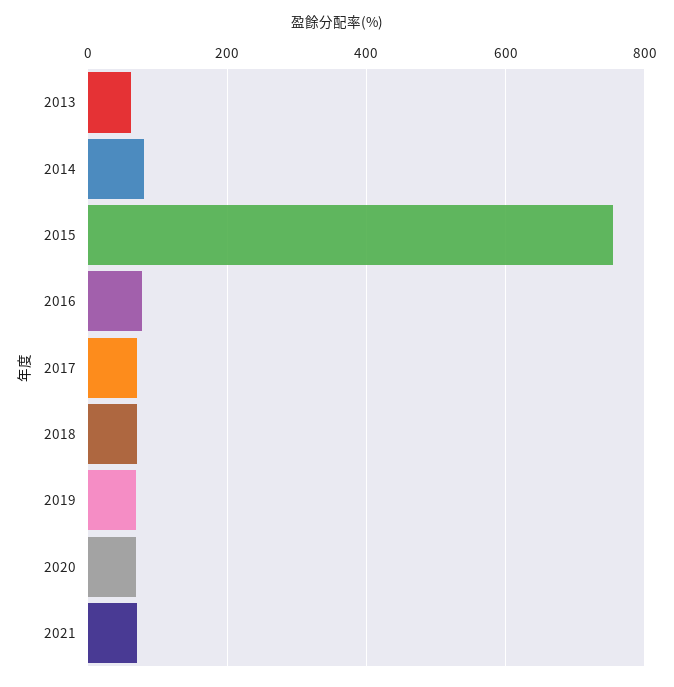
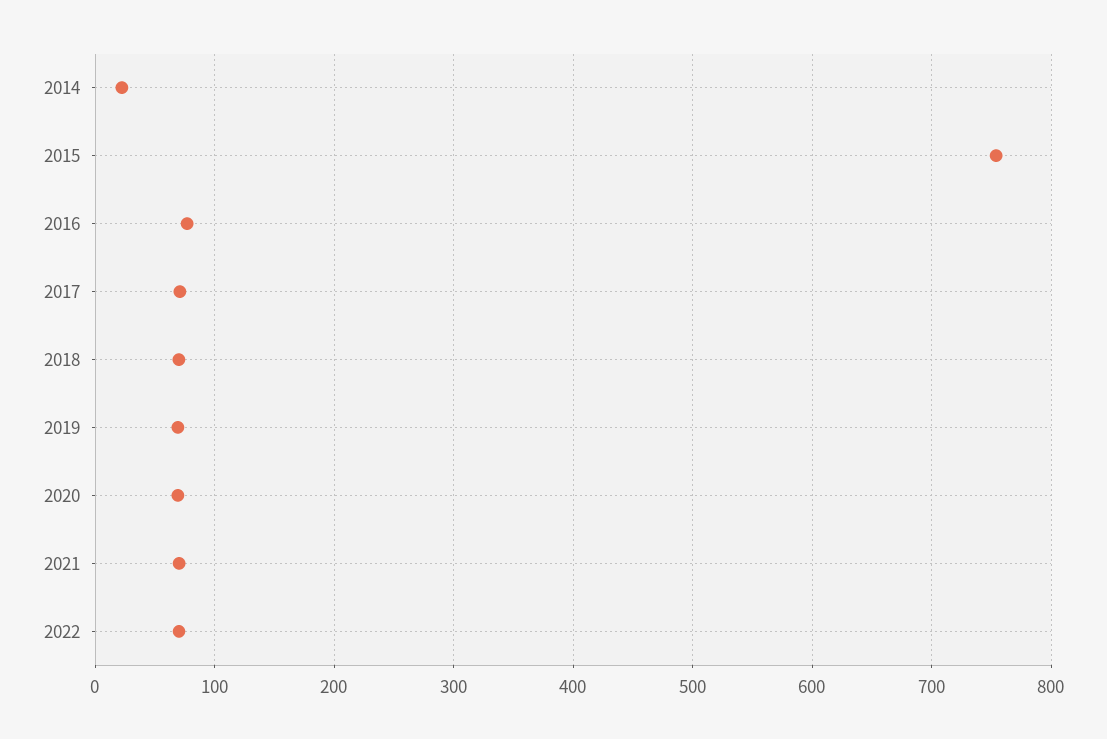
2013: 60 -> none
2014: 80 -> 20
2022: none -> 70

